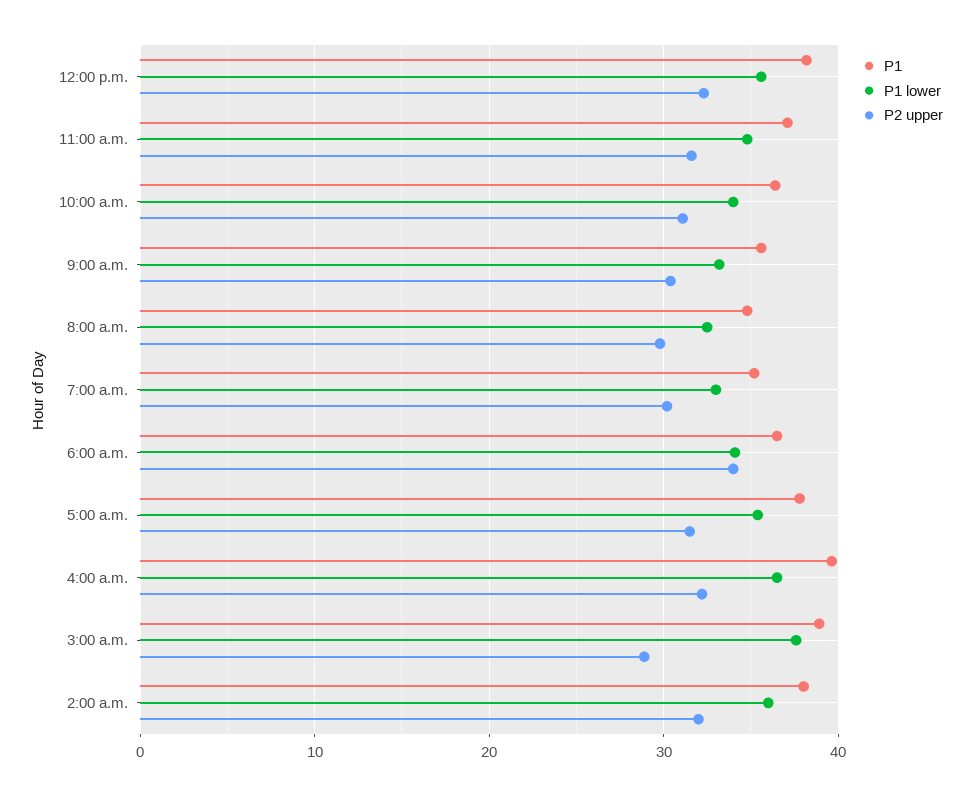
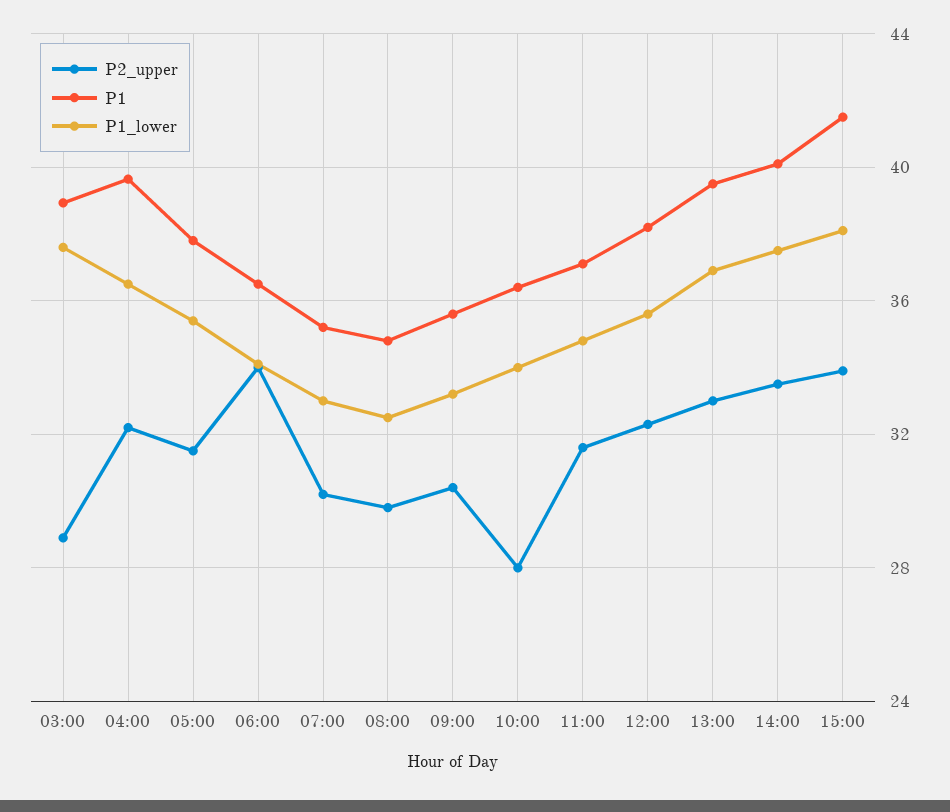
P2 upper, 10:00 a.m.: 31 -> 28
P1, 2:00 a.m.: 38 -> none
P1 lower, 2:00 a.m.: 36 -> none
P2 upper, 2:00 a.m.: 32 -> none
P2 upper, 13:00: none -> 33
P1, 13:00: none -> 39.5
P1 lower, 13:00: none -> 37
P2 upper, 14:00: none -> 33.5
P1, 14:00: none -> 40
P1 lower, 14:00: none -> 37.5
P2 upper, 15:00: none -> 34
P1, 15:00: none -> 41.5
P1 lower, 15:00: none -> 38

